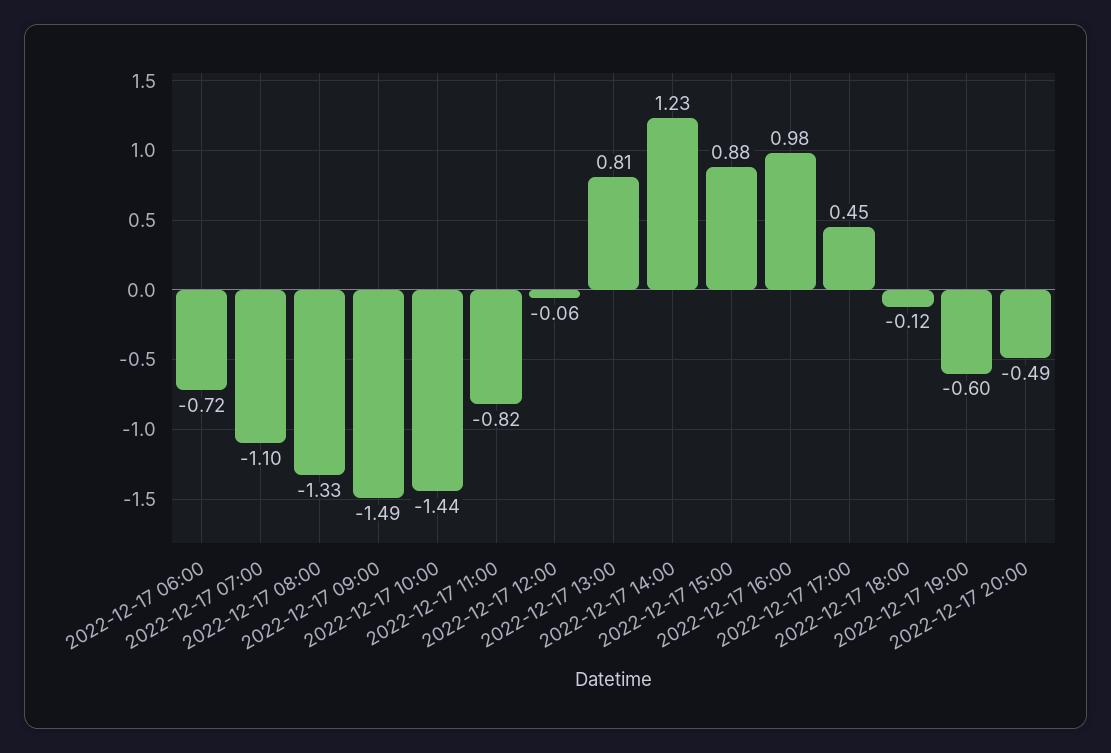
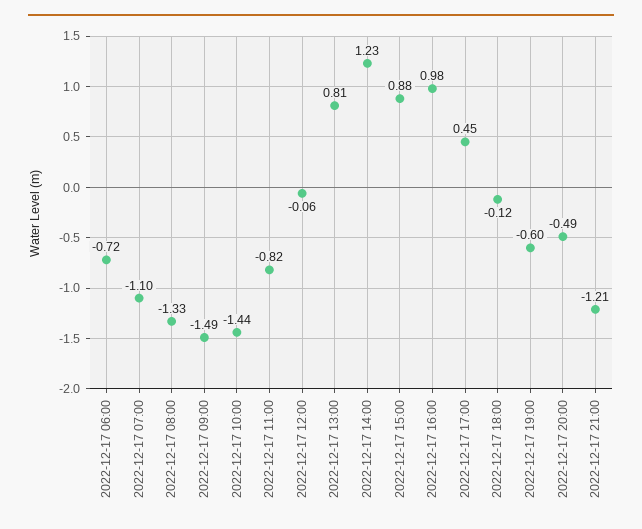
2022-12-17 21:00: none -> -1.21

